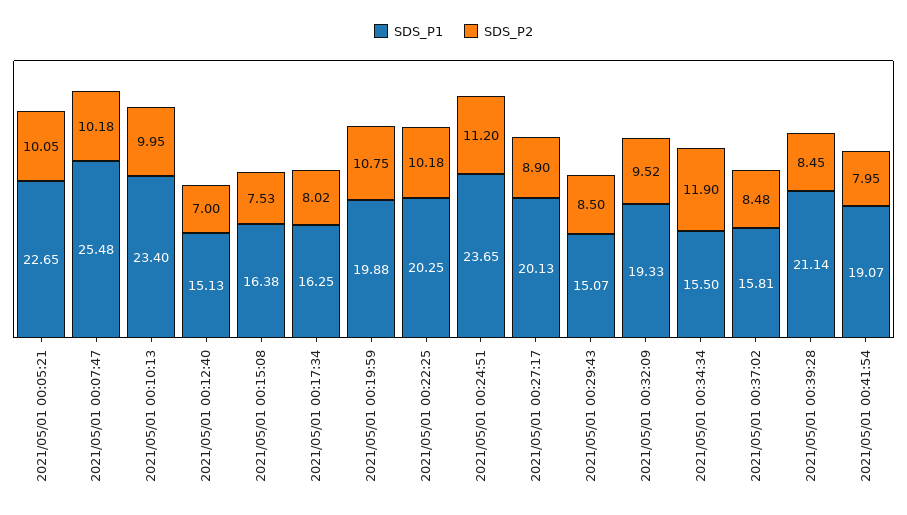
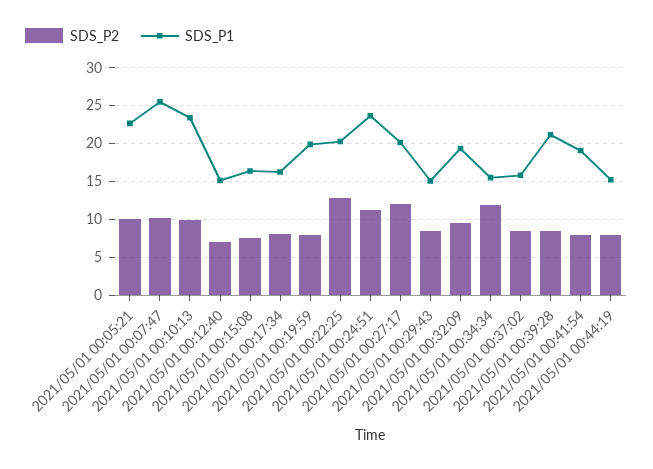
SDS_P2, 2021/05/01 00:19:59: 10.75 -> 8
SDS_P2, 2021/05/01 00:22:25: 10.18 -> 13
SDS_P2, 2021/05/01 00:27:17: 8.9 -> 12
SDS_P2, 2021/05/01 00:44:19: none -> 8
SDS_P1, 2021/05/01 00:44:19: none -> 15

